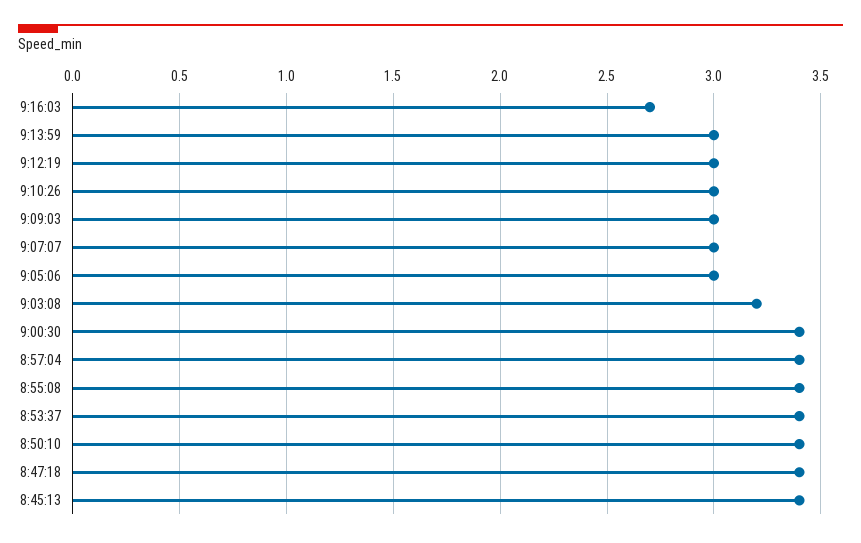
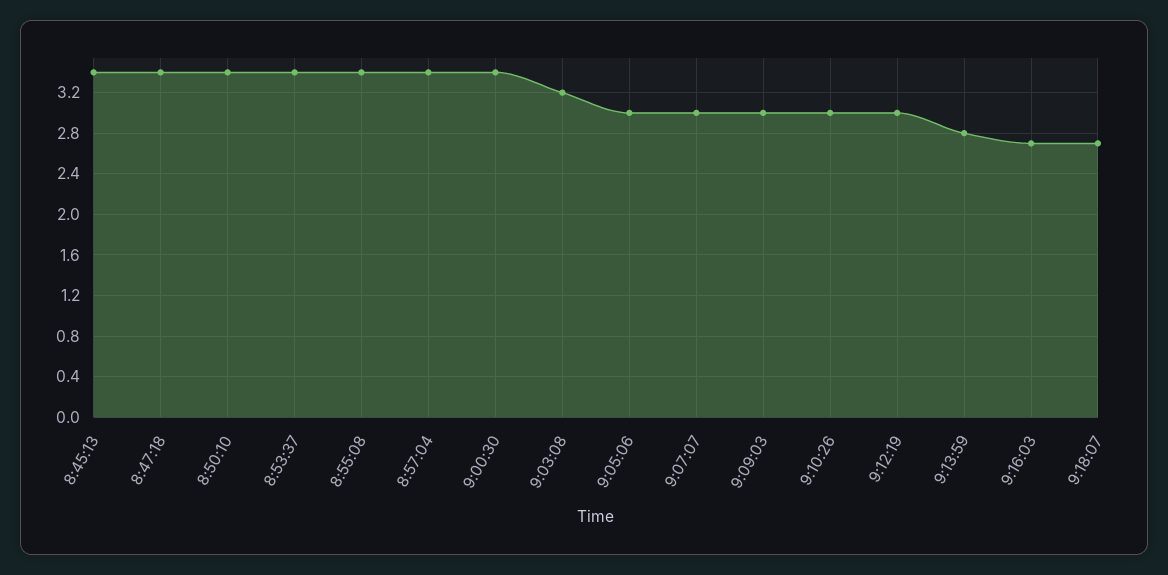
9:13:59: 3 -> 2.8
9:18:07: none -> 2.7

